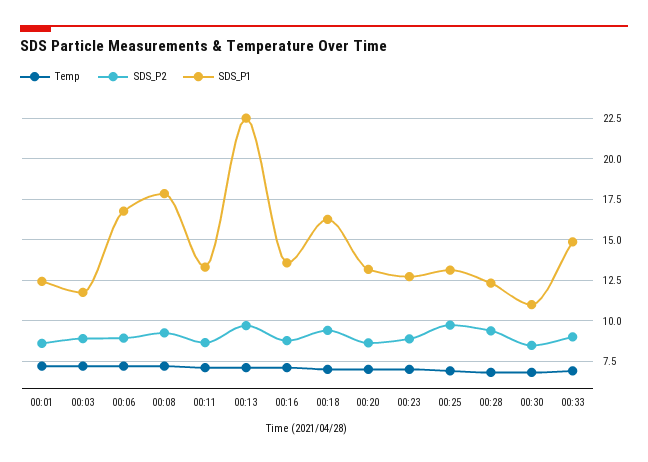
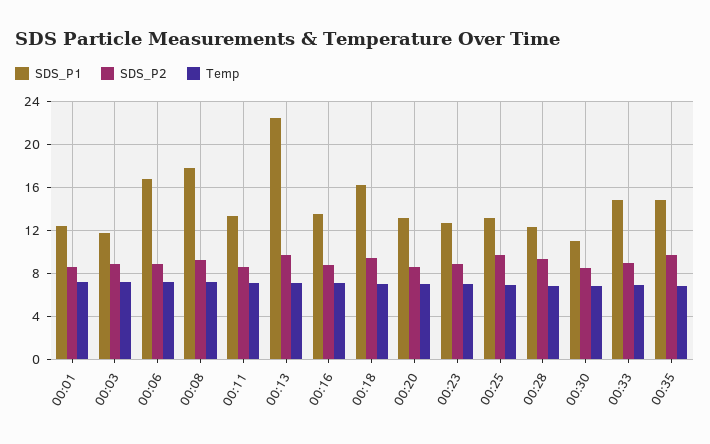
SDS_P1, 00:35: none -> 15
SDS_P2, 00:35: none -> 10
Temp, 00:35: none -> 7

